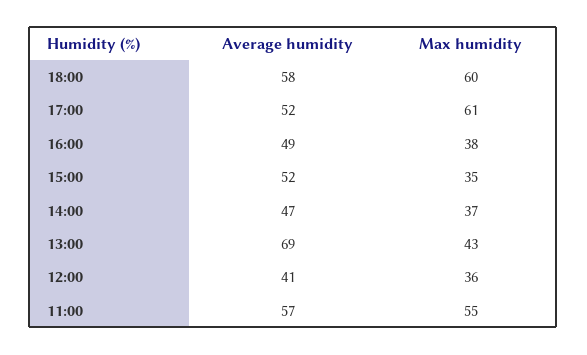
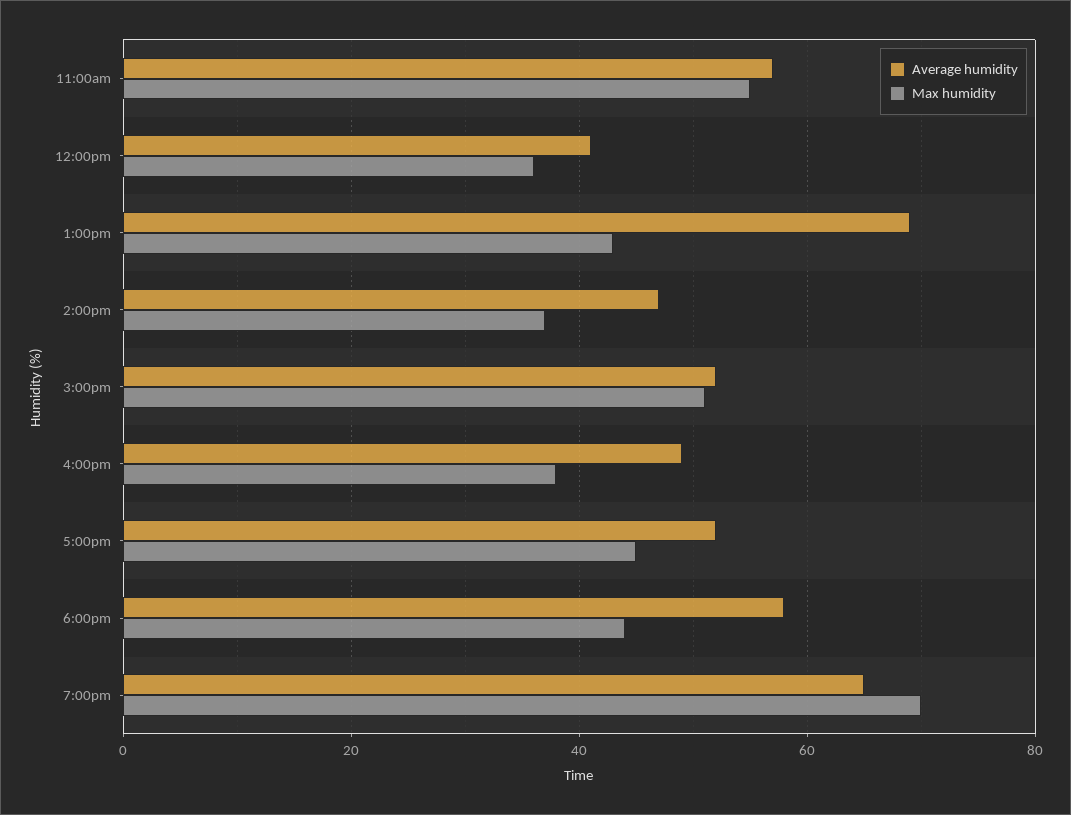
Max humidity, 18:00: 60 -> 45
Max humidity, 17:00: 61 -> 45
Max humidity, 15:00: 35 -> 50
Average humidity, 7:00pm: none -> 65
Max humidity, 7:00pm: none -> 70

